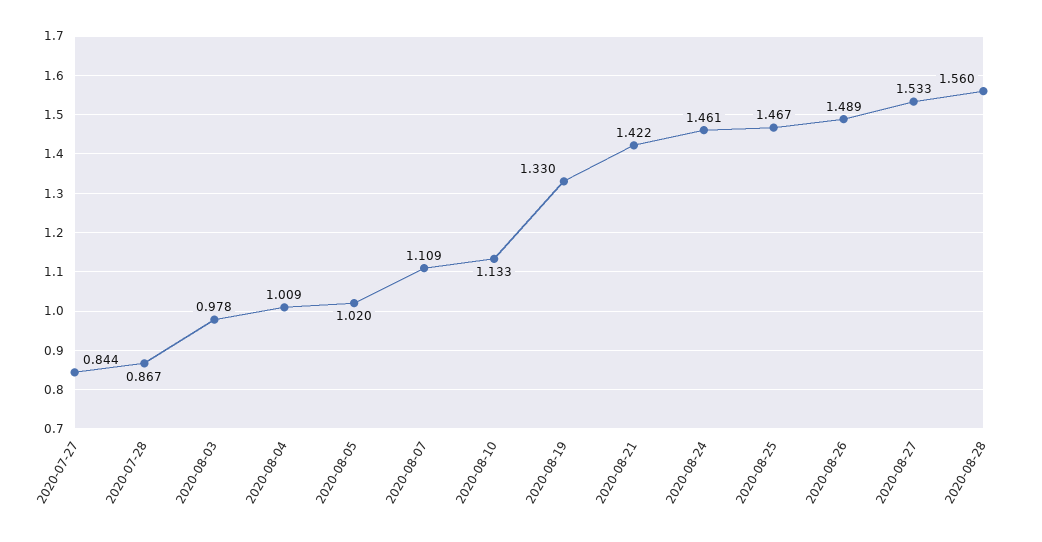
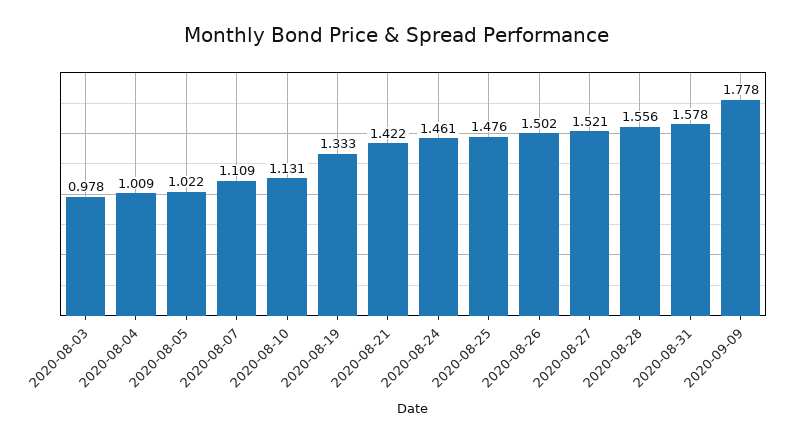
2020-07-27: 0.844 -> none
2020-07-28: 0.867 -> none
2020-08-05: 1.02 -> 1.022
2020-08-10: 1.133 -> 1.131
2020-08-19: 1.33 -> 1.333
2020-08-25: 1.467 -> 1.476
2020-08-26: 1.489 -> 1.502
2020-08-27: 1.533 -> 1.521
2020-08-28: 1.56 -> 1.556
2020-08-31: none -> 1.578
2020-09-09: none -> 1.778

